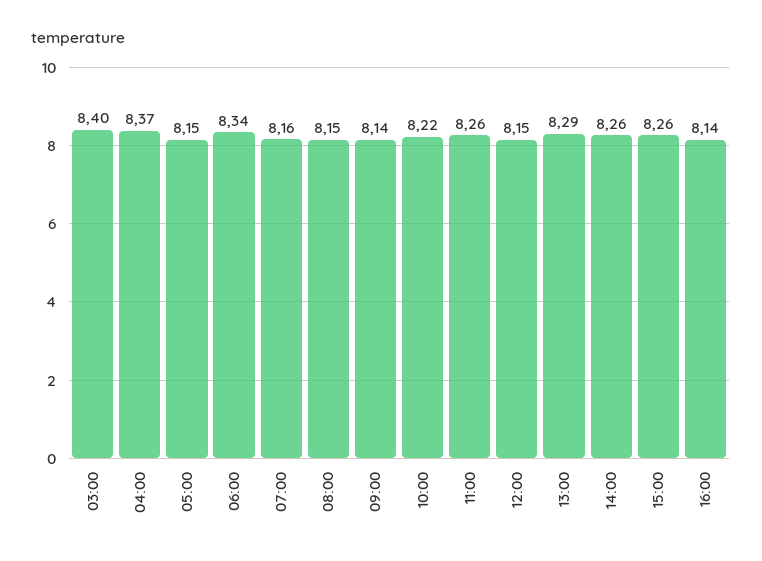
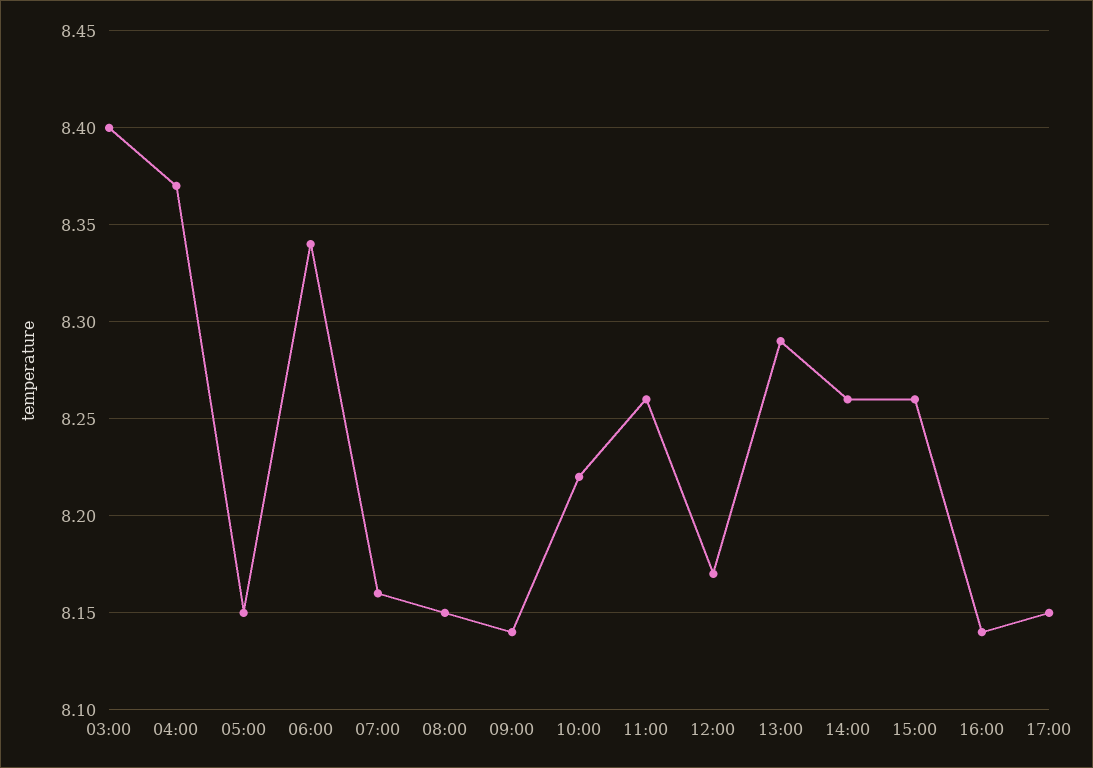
12:00: 8.15 -> 8.17
17:00: none -> 8.15

